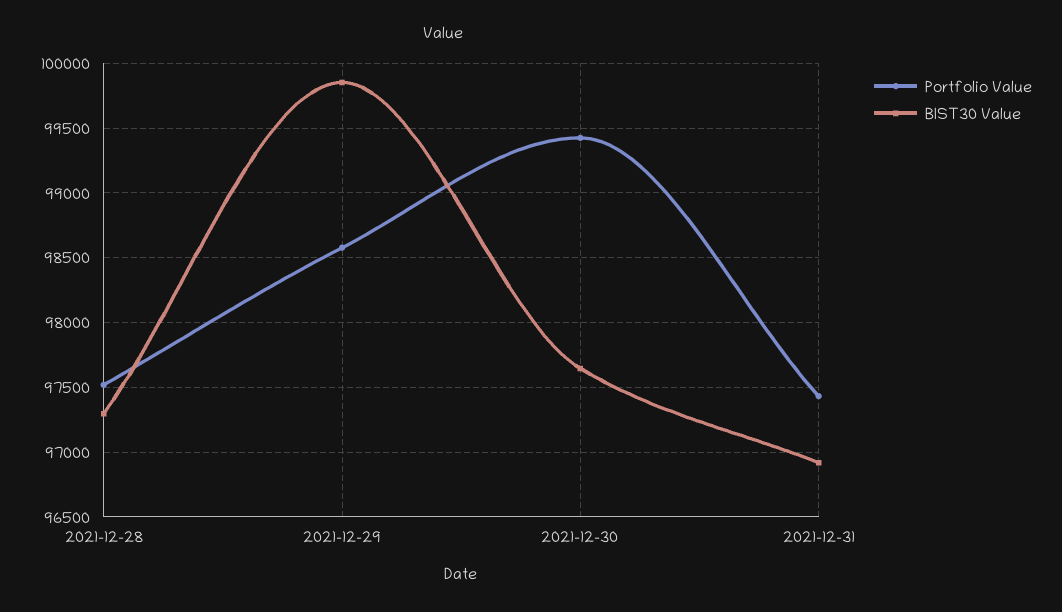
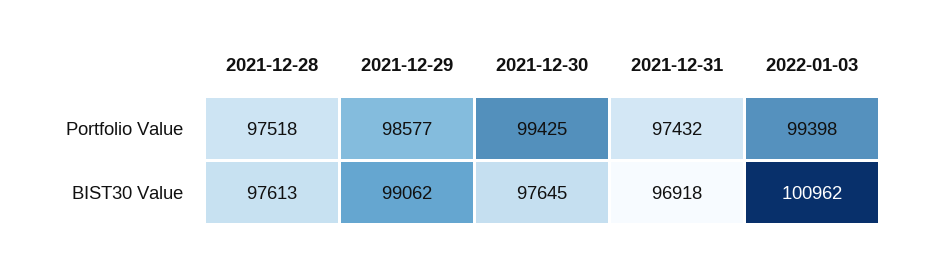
BIST30 Value, 2021-12-28: 97300 -> 97613
BIST30 Value, 2021-12-29: 99850 -> 99062
Portfolio Value, 2022-01-03: none -> 99398
BIST30 Value, 2022-01-03: none -> 100962

